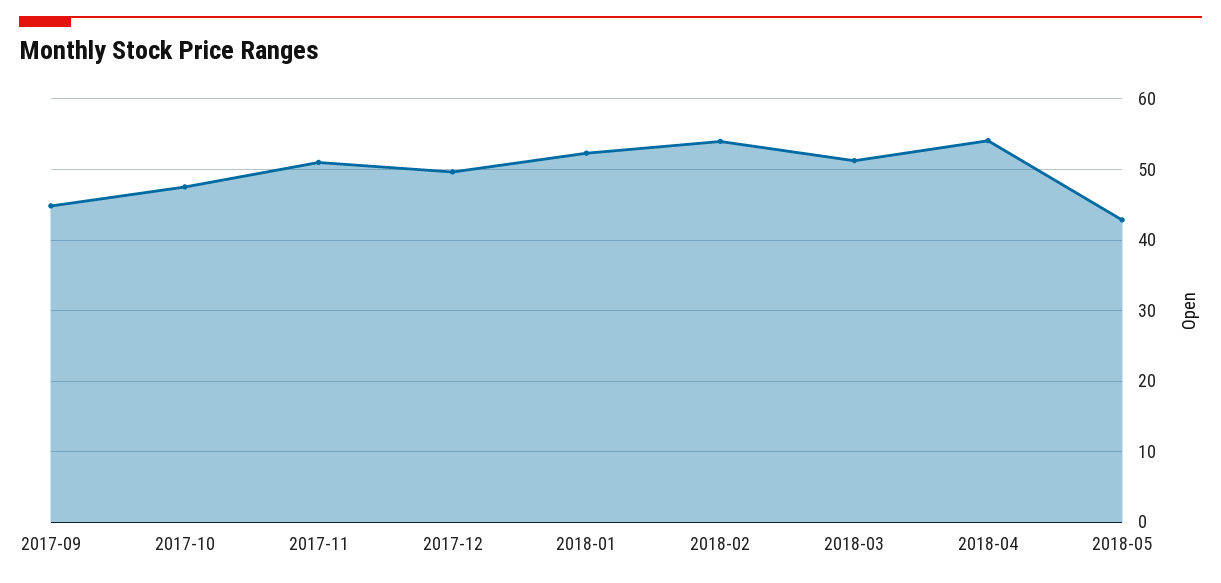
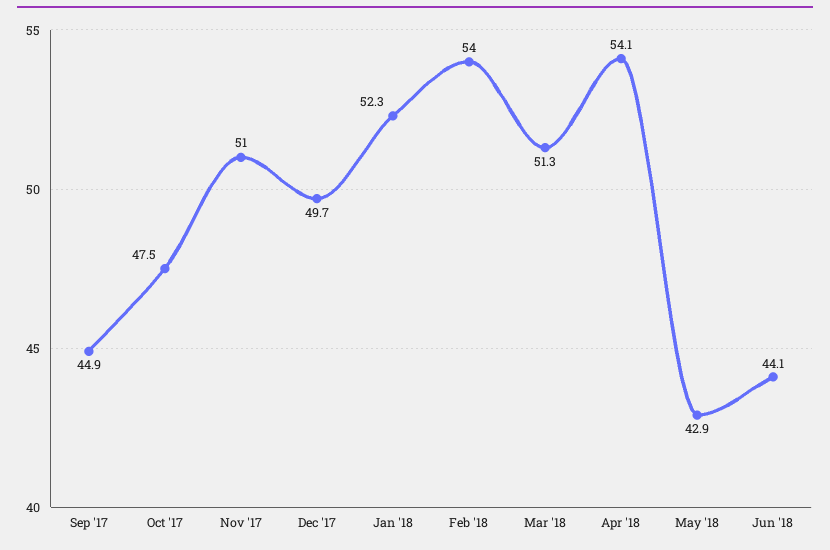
Jun '18: none -> 44.1

